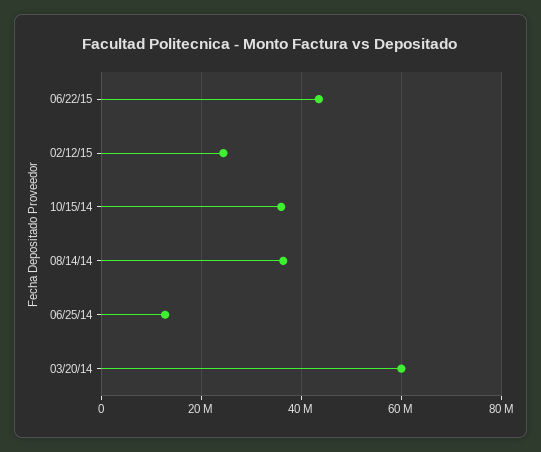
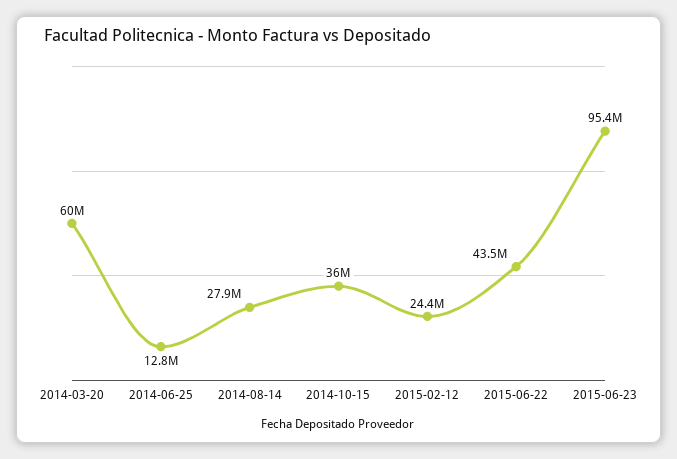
08/14/14: 36000000 -> 27900000
2015-06-23: none -> 95400000

